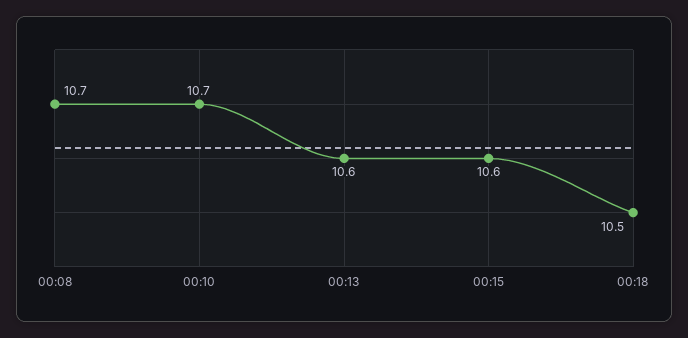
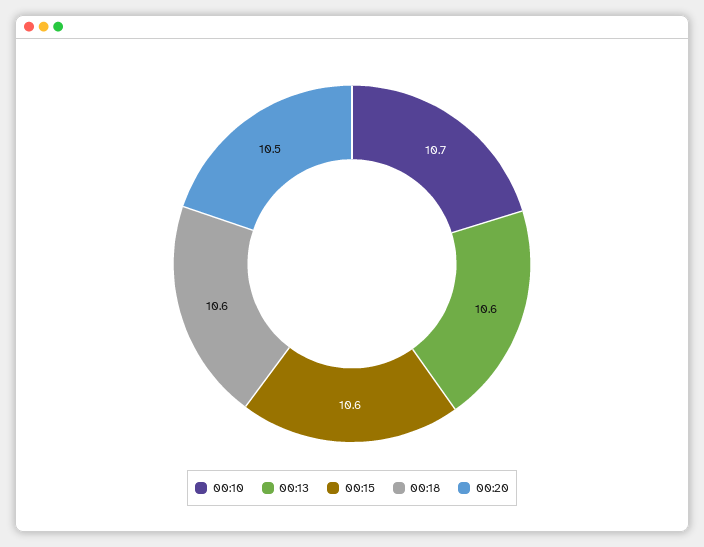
00:08: 10.7 -> none
00:18: 10.5 -> 10.6
00:20: none -> 10.5

